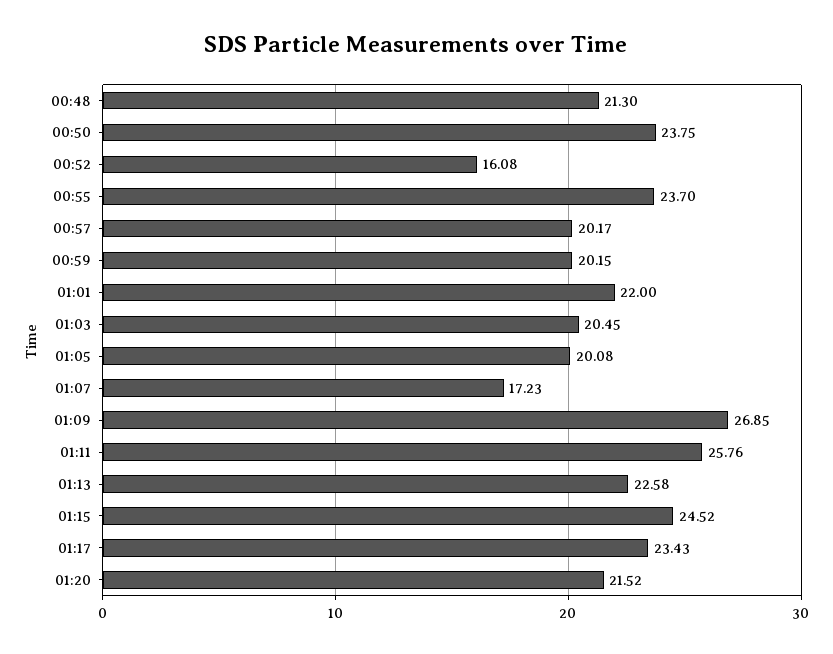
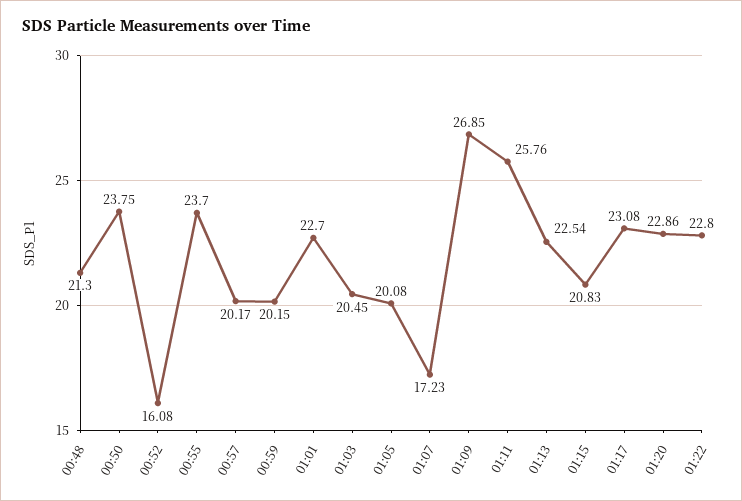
01:01: 22 -> 22.7
01:13: 22.58 -> 22.54
01:15: 24.52 -> 20.83
01:17: 23.43 -> 23.08
01:20: 21.52 -> 22.86
01:22: none -> 22.8

